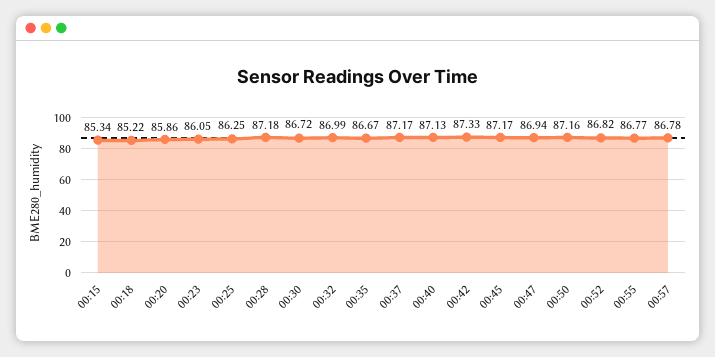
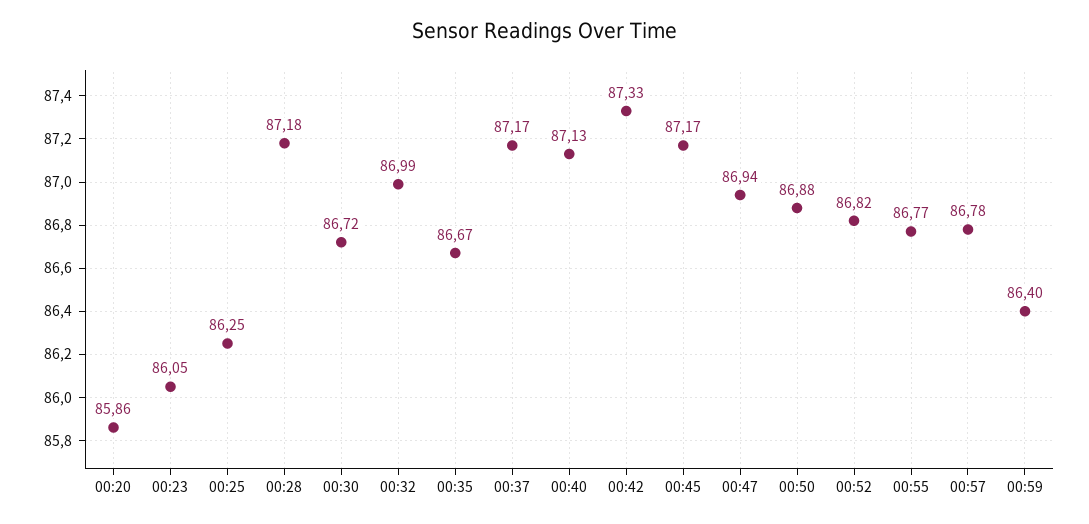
00:15: 85.34 -> none
00:18: 85.22 -> none
00:50: 87.16 -> 86.88
00:59: none -> 86.4

